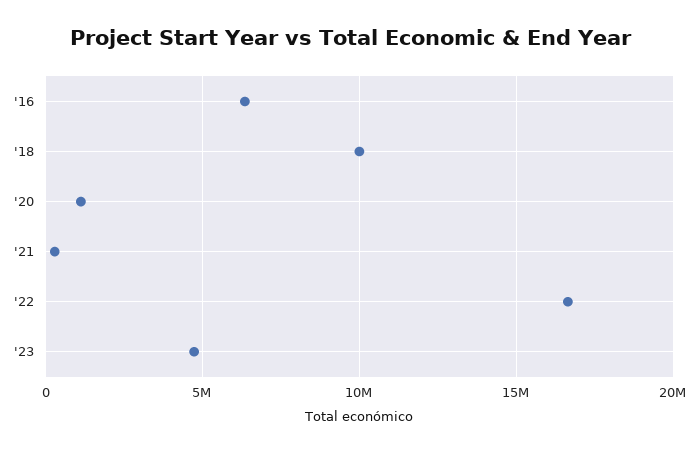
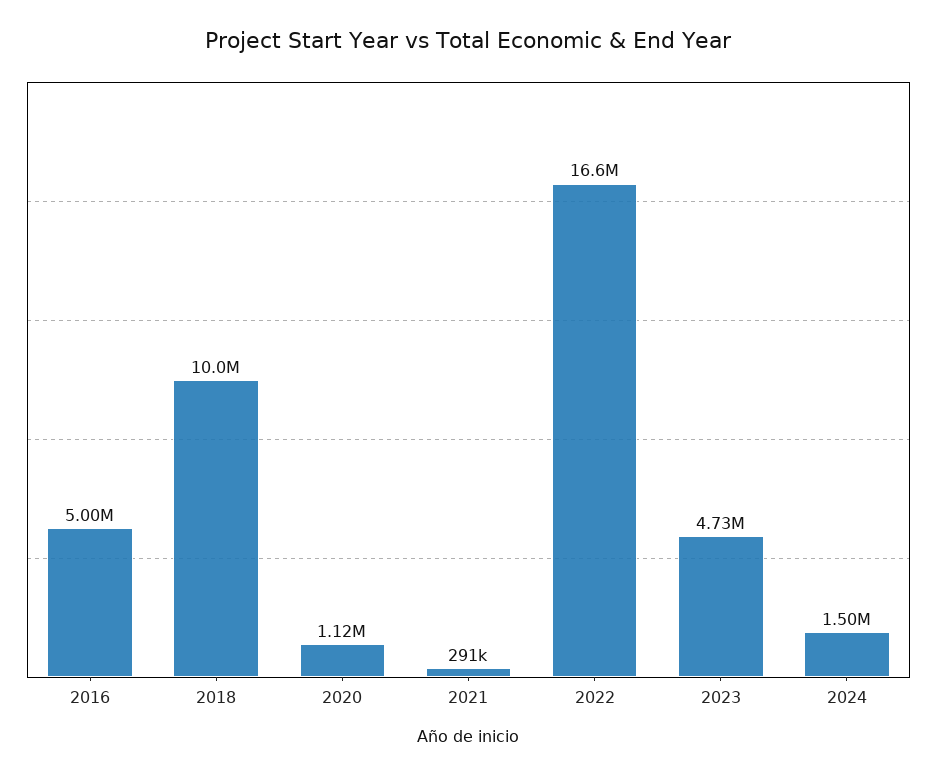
'16: 6500000 -> 5000000
2024: none -> 1500000

